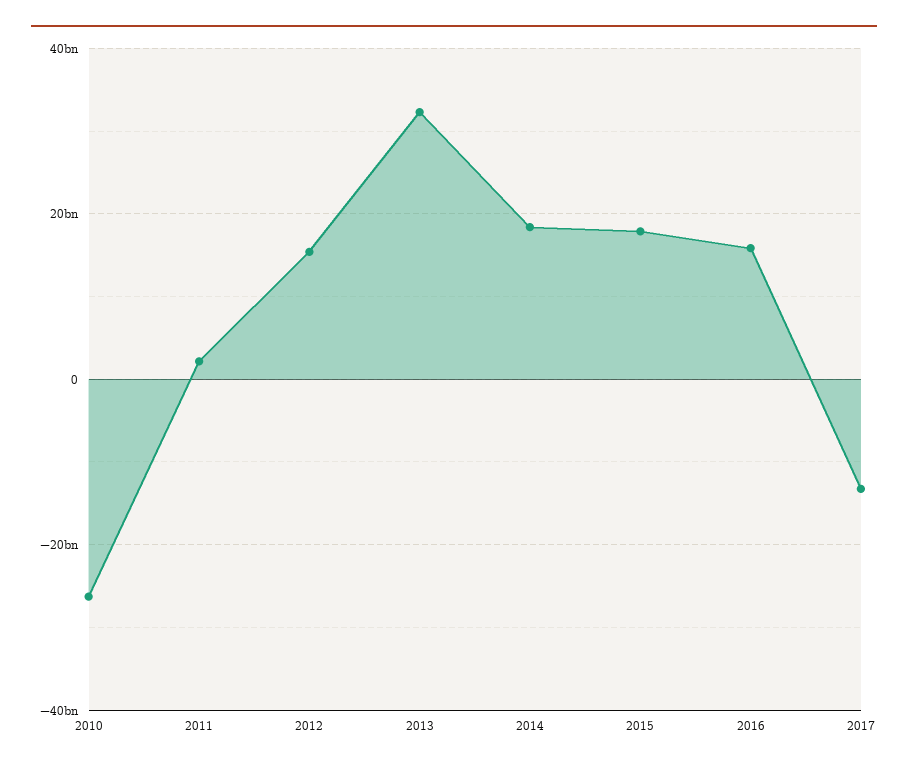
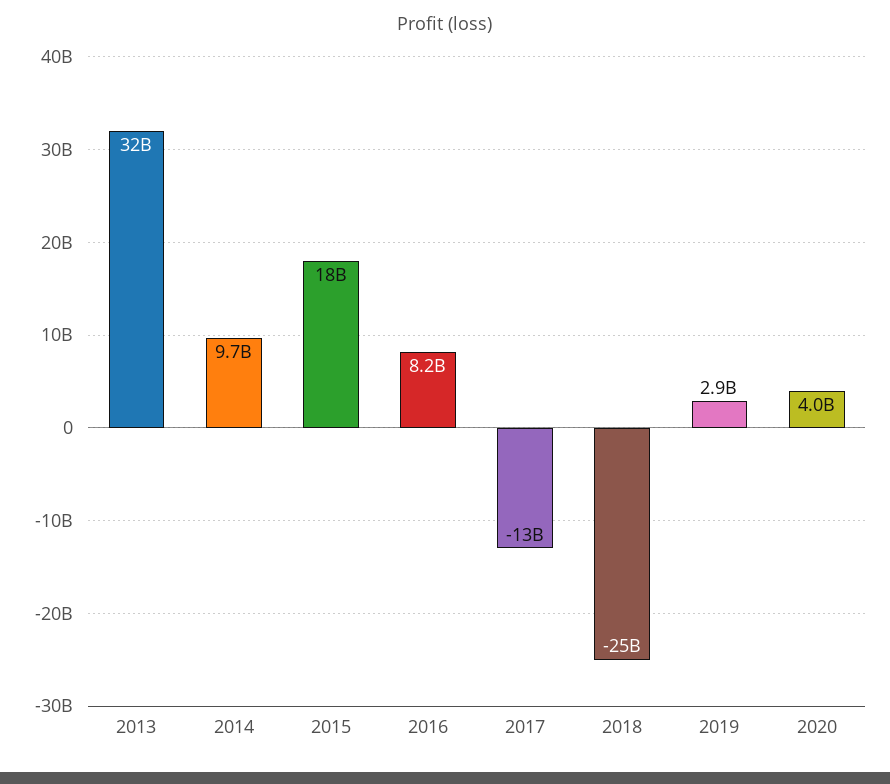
2010: -26000000000 -> none
2011: 2000000000 -> none
2012: 16000000000 -> none
2014: 18000000000 -> 9700000000
2016: 16000000000 -> 8200000000
2018: none -> -25000000000
2019: none -> 2900000000
2020: none -> 4000000000

